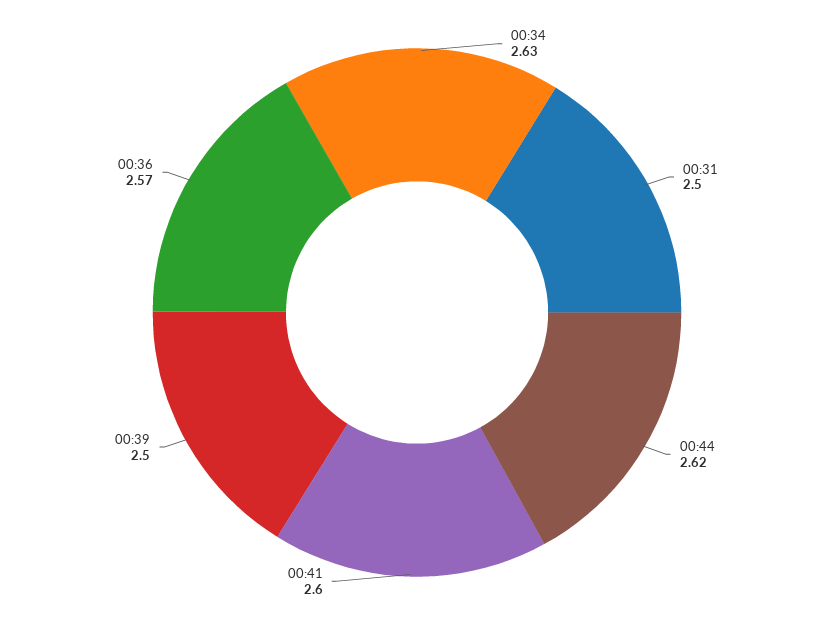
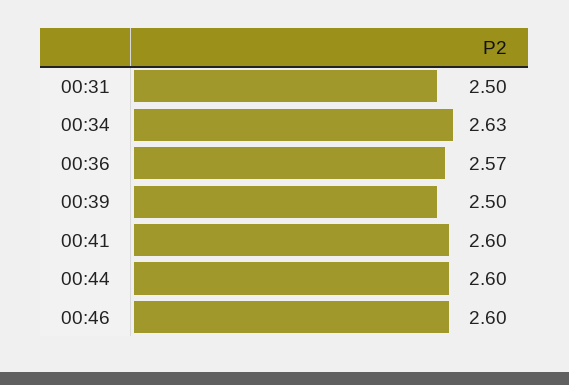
00:44: 2.62 -> 2.6
00:46: none -> 2.6

